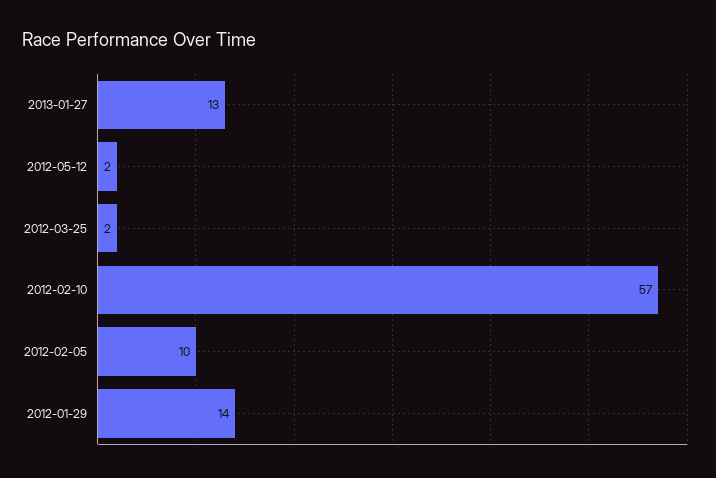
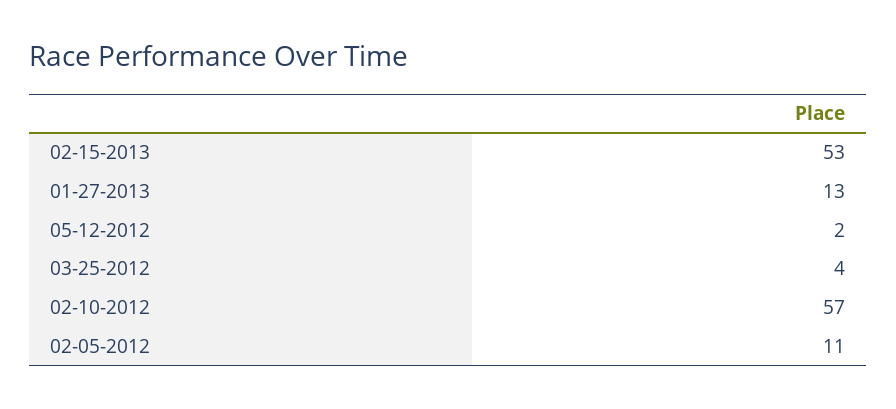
2012-03-25: 2 -> 4
2012-02-05: 10 -> 11
2012-01-29: 14 -> none
02-15-2013: none -> 53

